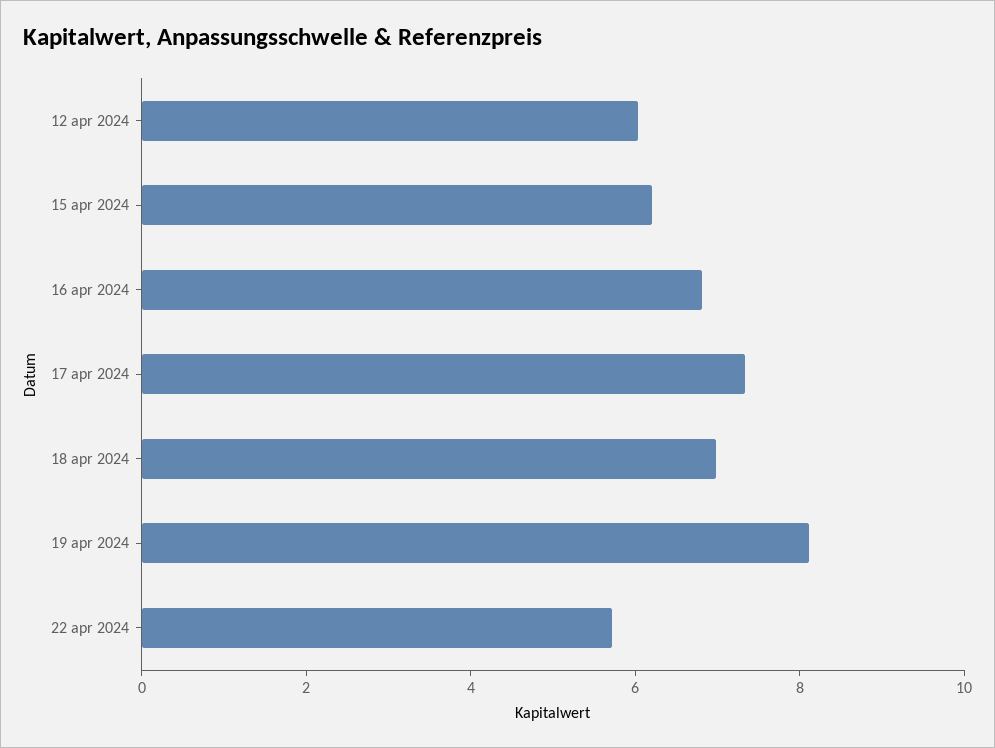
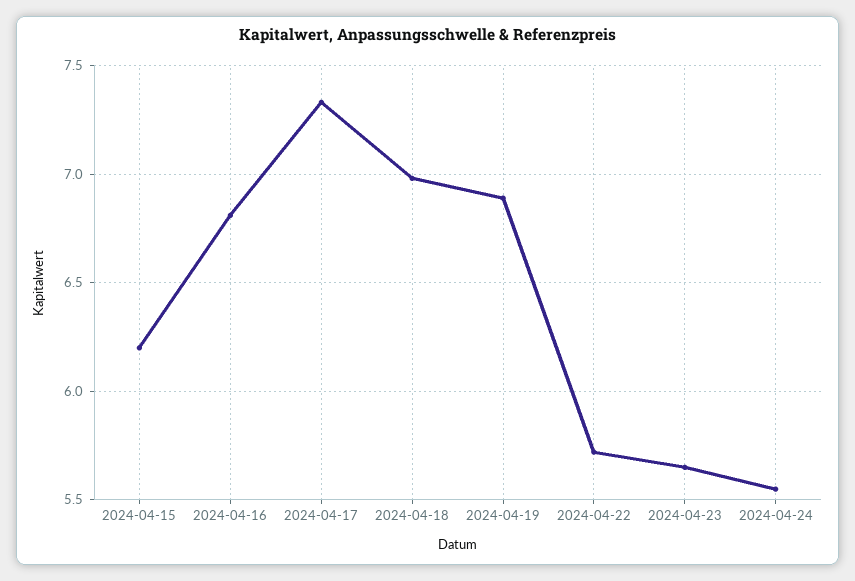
12 apr 2024: 6 -> none
19 apr 2024: 8 -> 6.9
2024-04-23: none -> 5.65
2024-04-24: none -> 5.55

